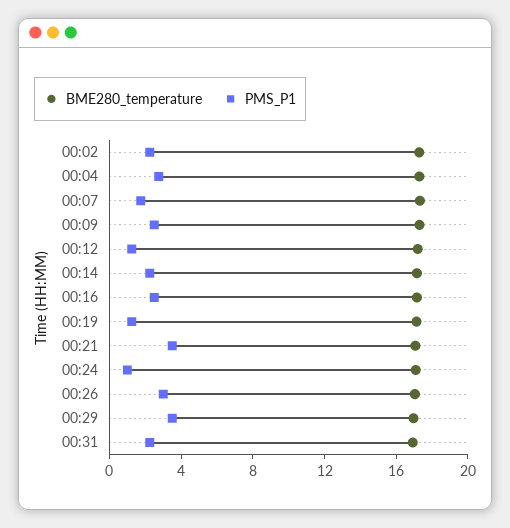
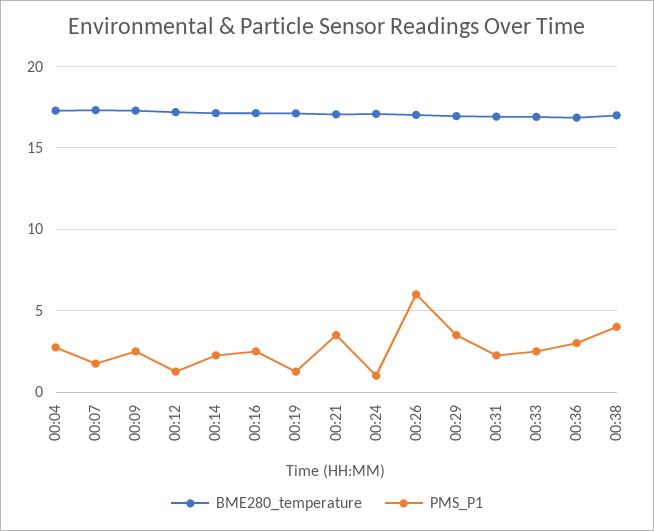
BME280_temperature, 00:02: 17 -> none
PMS_P1, 00:02: 2 -> none
PMS_P1, 00:26: 3 -> 6
BME280_temperature, 00:33: none -> 17
PMS_P1, 00:33: none -> 2.5
BME280_temperature, 00:36: none -> 17
PMS_P1, 00:36: none -> 3
BME280_temperature, 00:38: none -> 17
PMS_P1, 00:38: none -> 4

